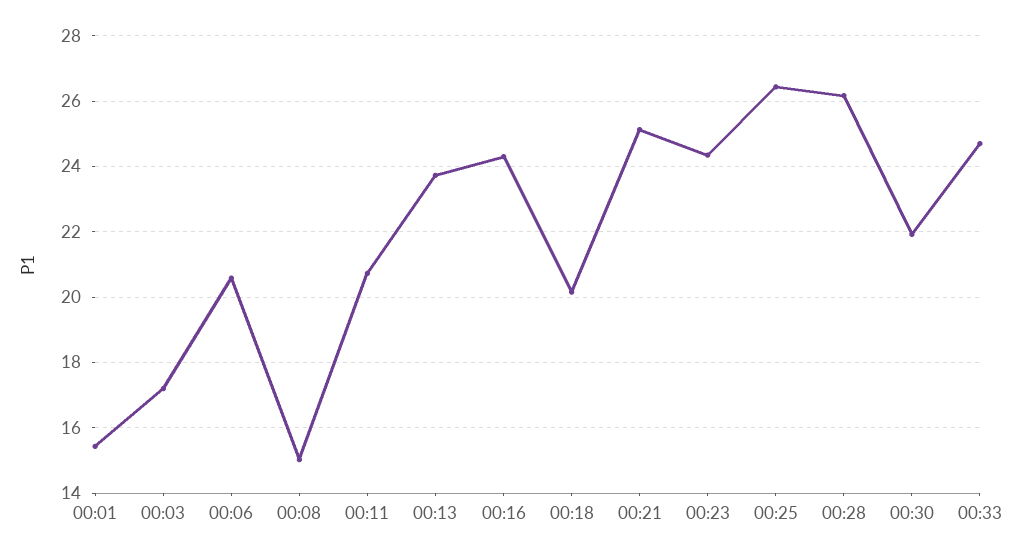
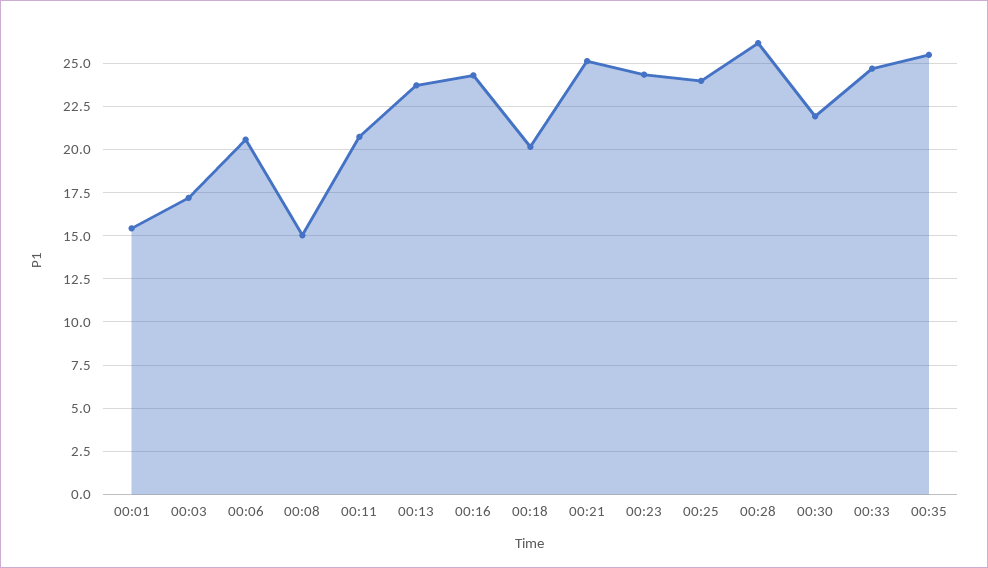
00:25: 26.4 -> 24
00:35: none -> 25.5

